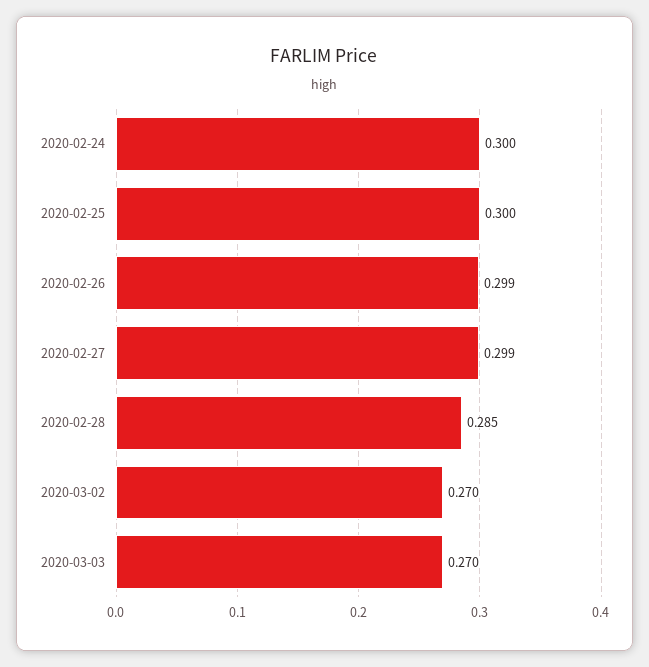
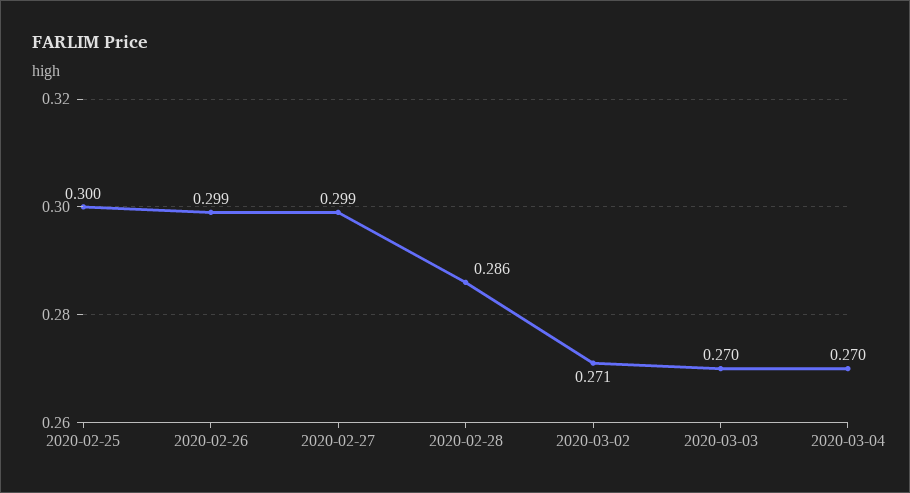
2020-02-24: 0.3 -> none
2020-02-28: 0.285 -> 0.286
2020-03-02: 0.27 -> 0.271
2020-03-04: none -> 0.27

